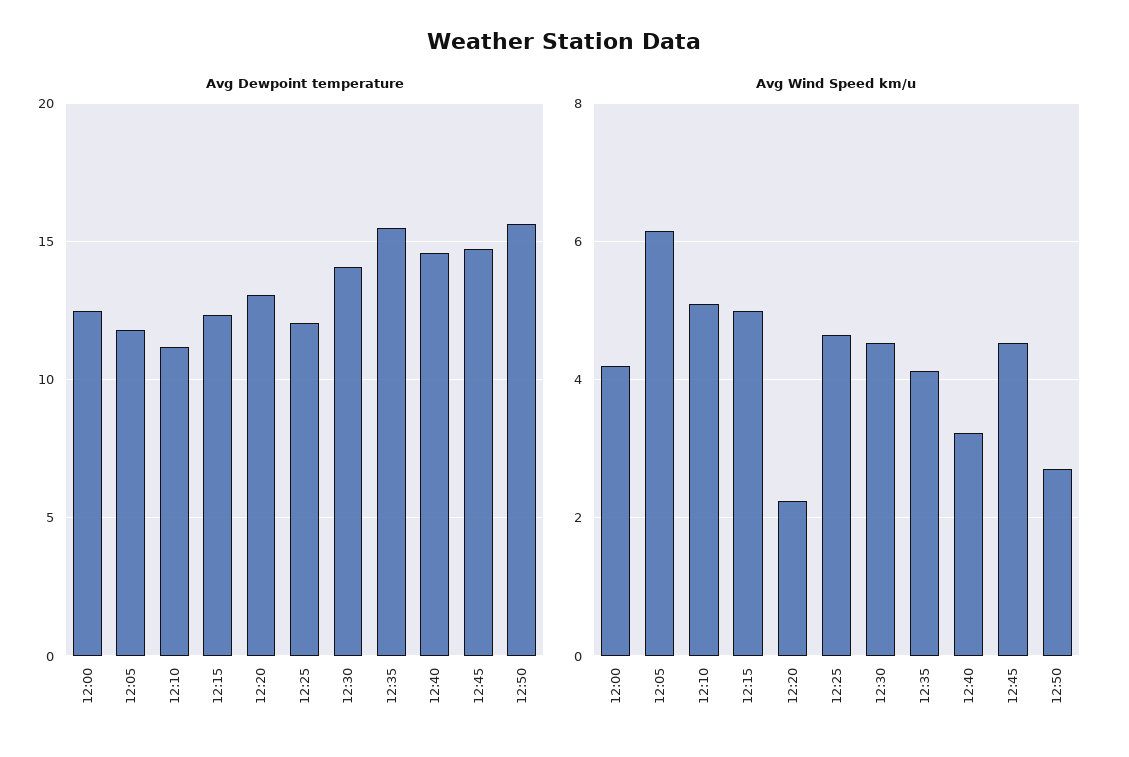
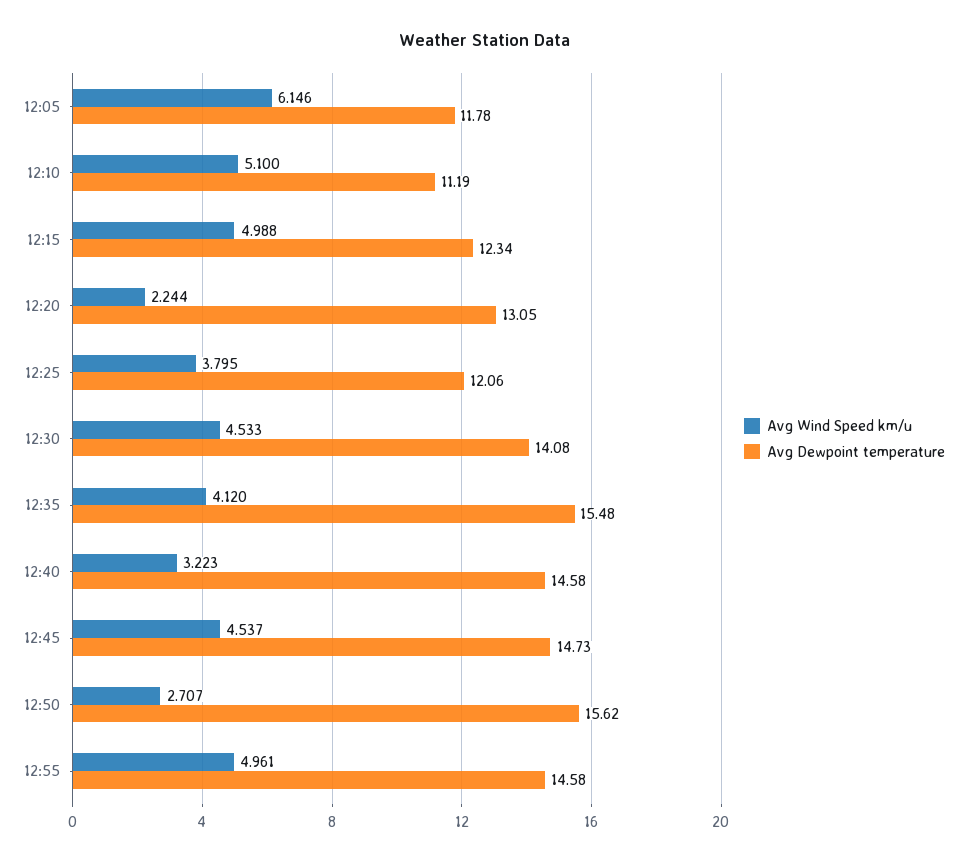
Avg Dewpoint temperature, 12:00: 12.5 -> none
Avg Wind Speed km/u, 12:00: 4.2 -> none
Avg Wind Speed km/u, 12:25: 4.6 -> 3.795
Avg Wind Speed km/u, 12:55: none -> 4.961
Avg Dewpoint temperature, 12:55: none -> 14.58

